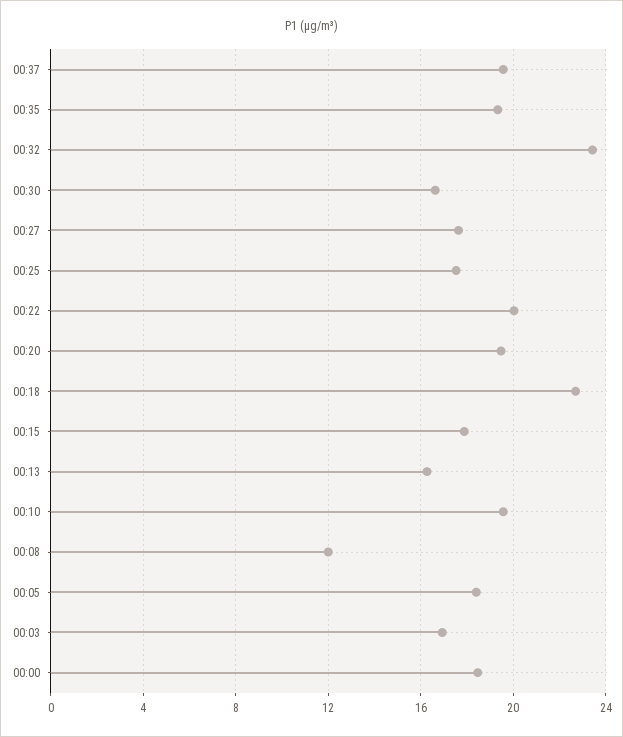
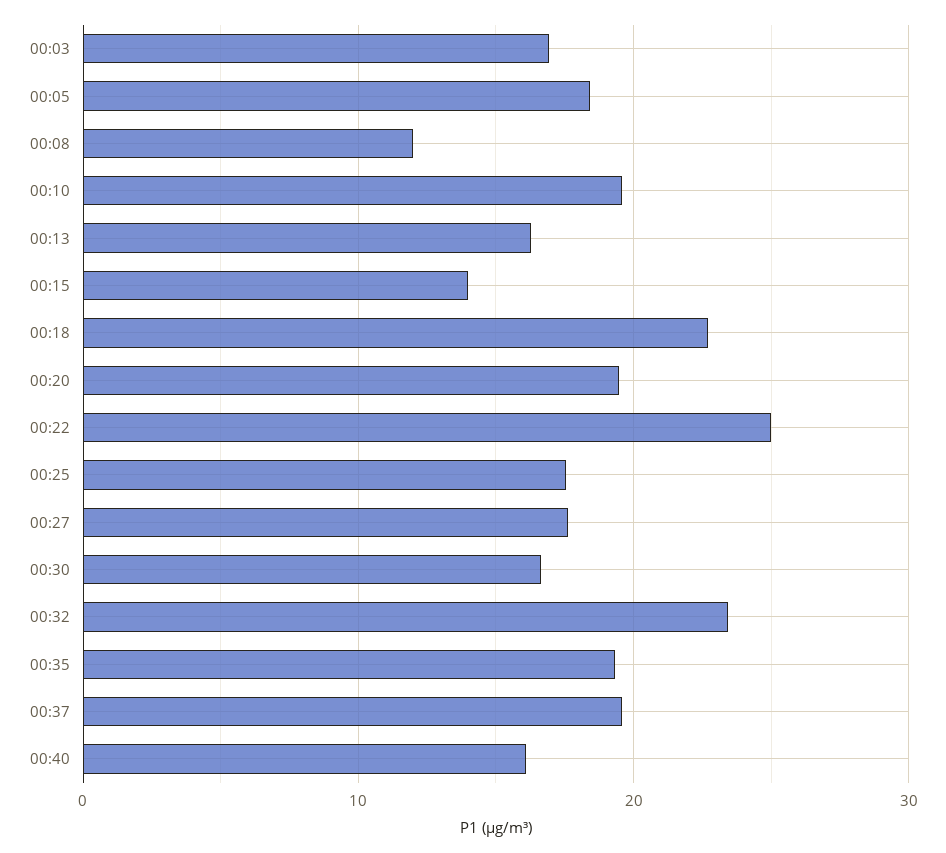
00:22: 20 -> 25
00:15: 18 -> 14
00:00: 18.5 -> none
00:40: none -> 16

